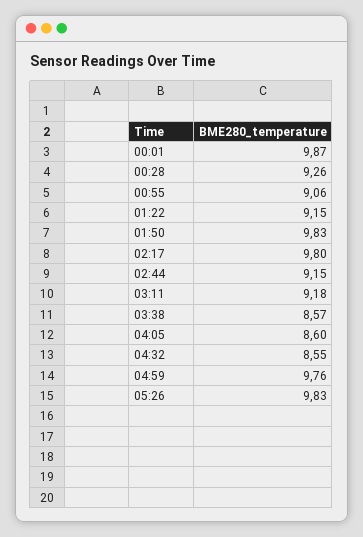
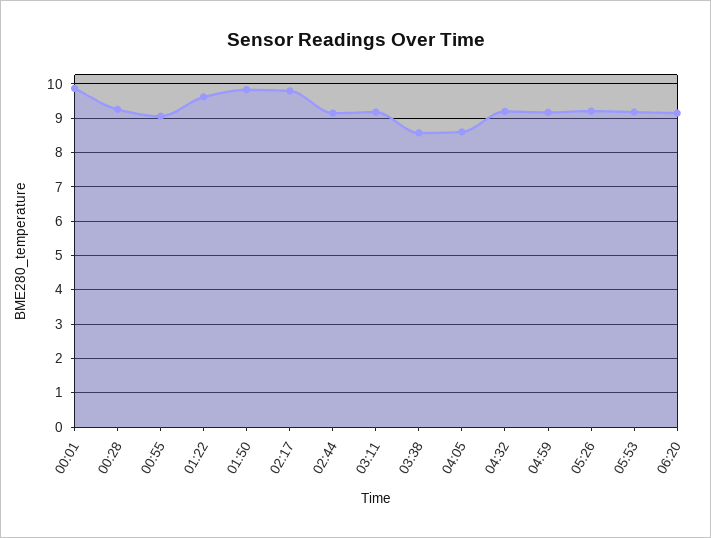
01:22: 9.15 -> 9.6
04:32: 8.55 -> 9.2
04:59: 9.76 -> 9.2
05:26: 9.83 -> 9.2
05:53: none -> 9.2
06:20: none -> 9.2

